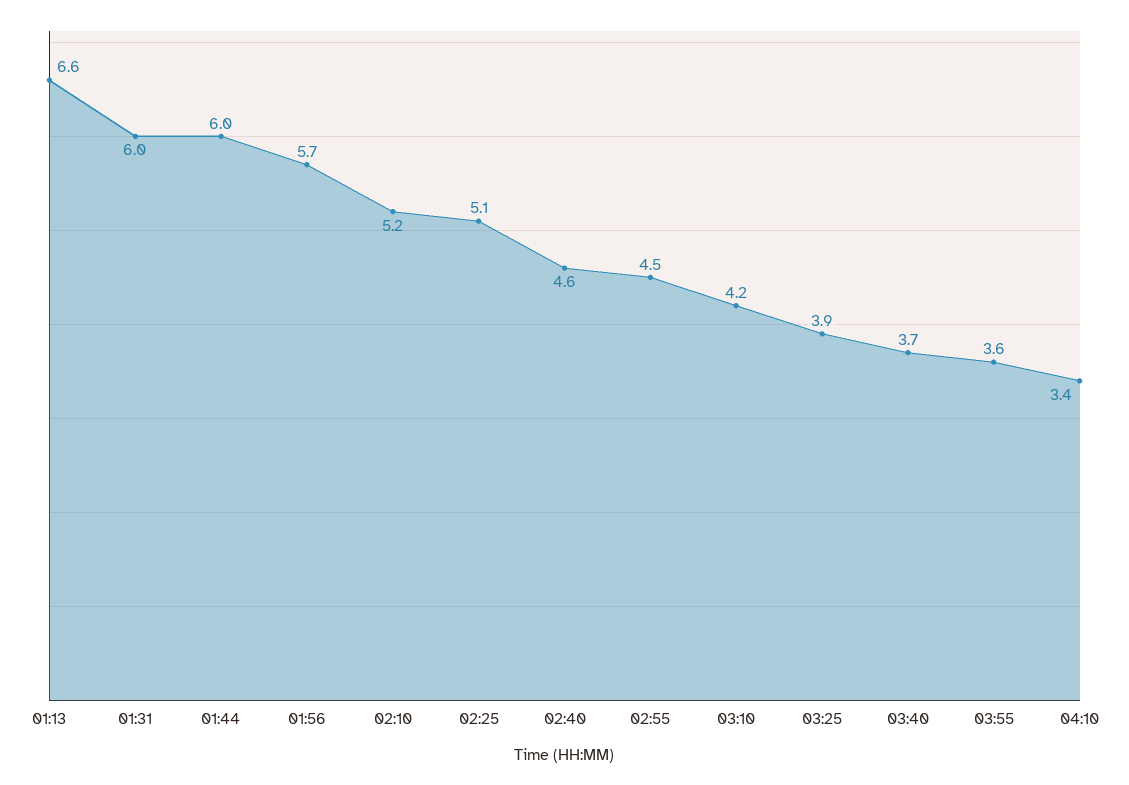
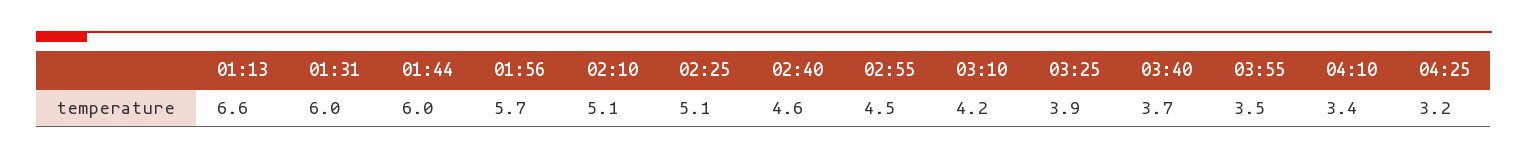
02:10: 5.2 -> 5.1
03:55: 3.6 -> 3.5
04:25: none -> 3.2

